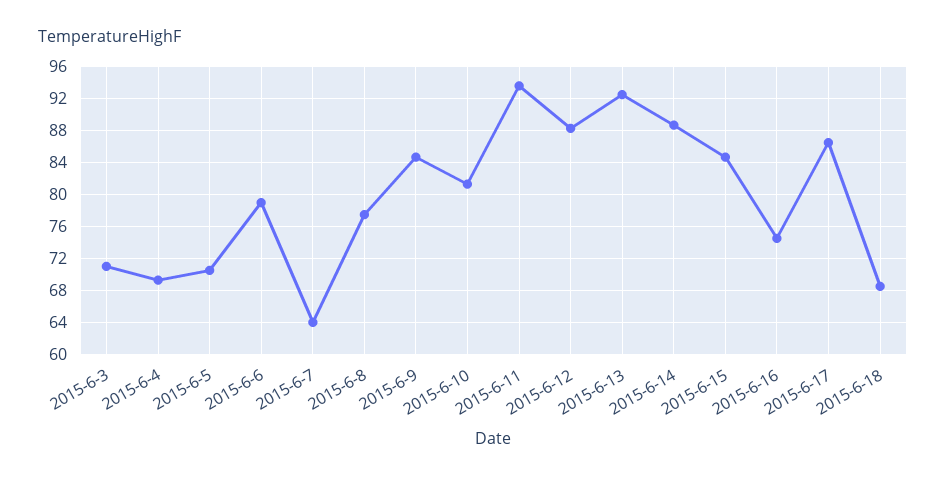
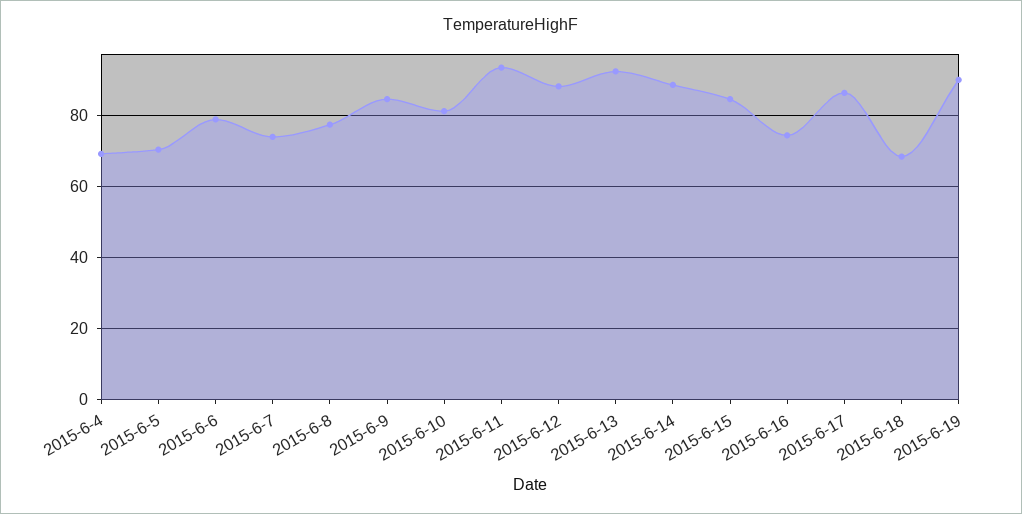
2015-6-3: 71 -> none
2015-6-7: 64 -> 74
2015-6-19: none -> 90

